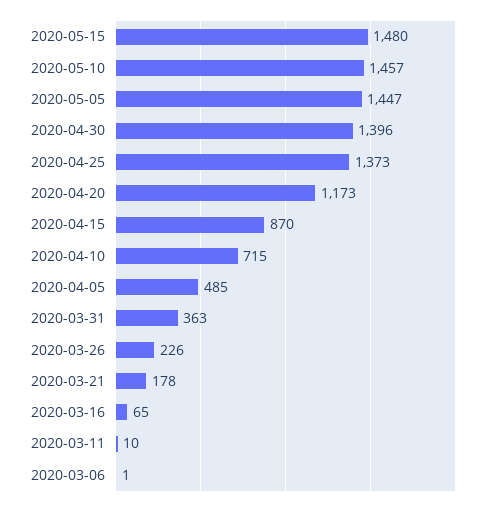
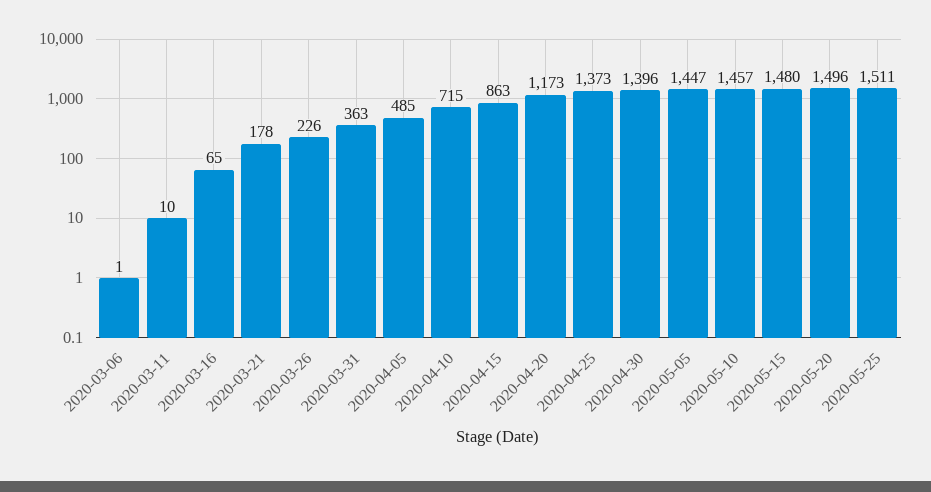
2020-04-15: 870 -> 863
2020-05-20: none -> 1496
2020-05-25: none -> 1511

